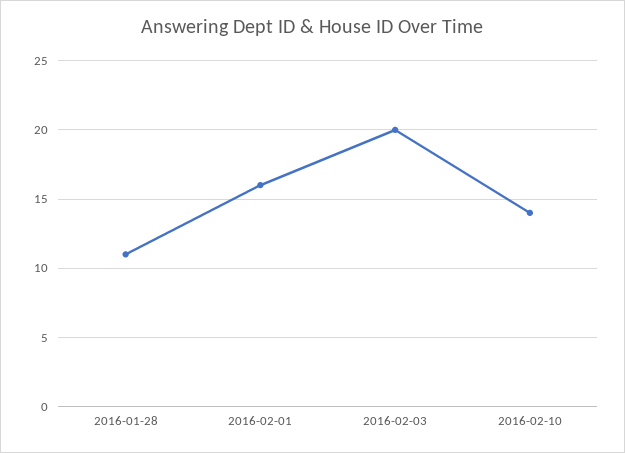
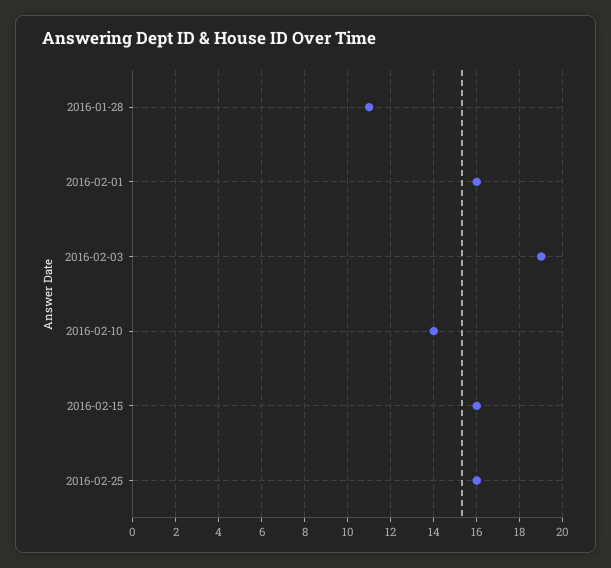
2016-02-03: 20 -> 19
2016-02-15: none -> 16
2016-02-25: none -> 16

